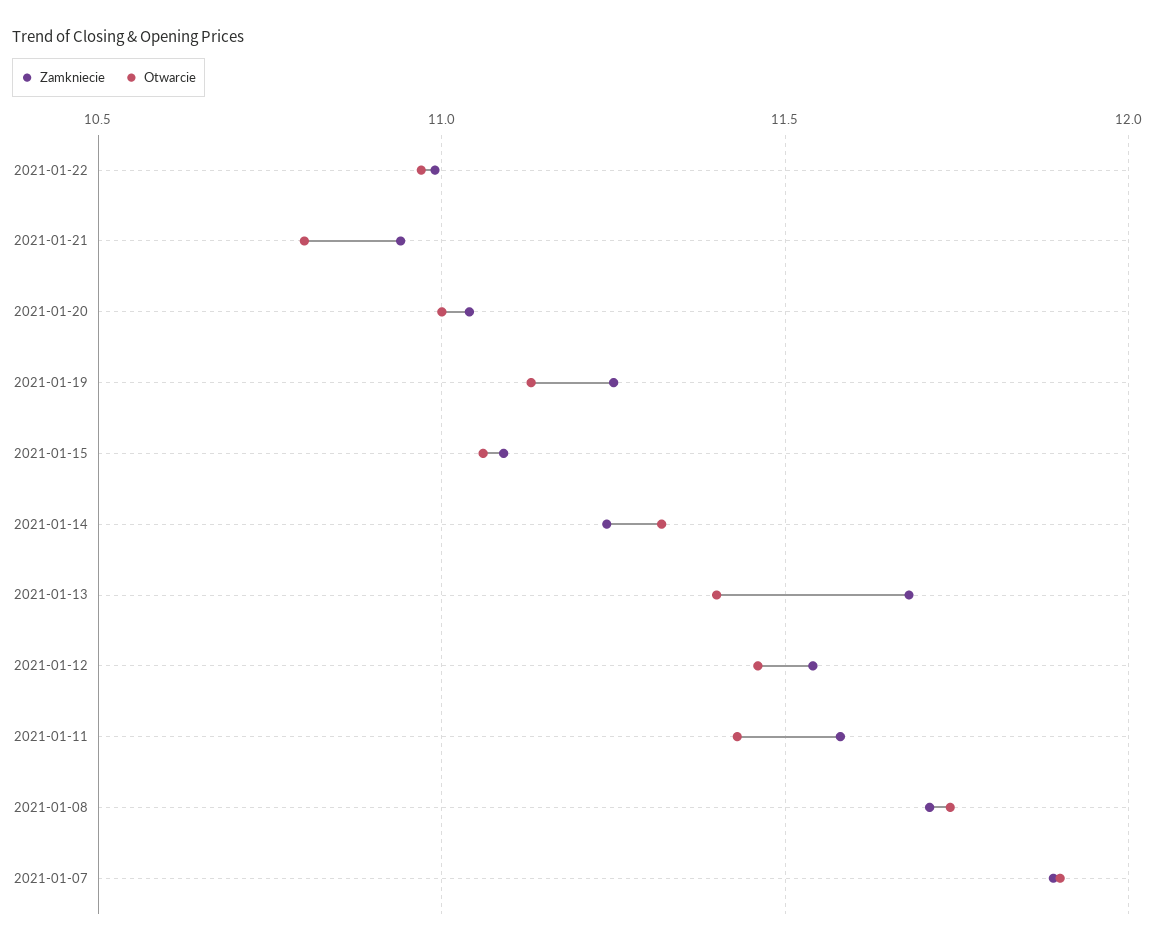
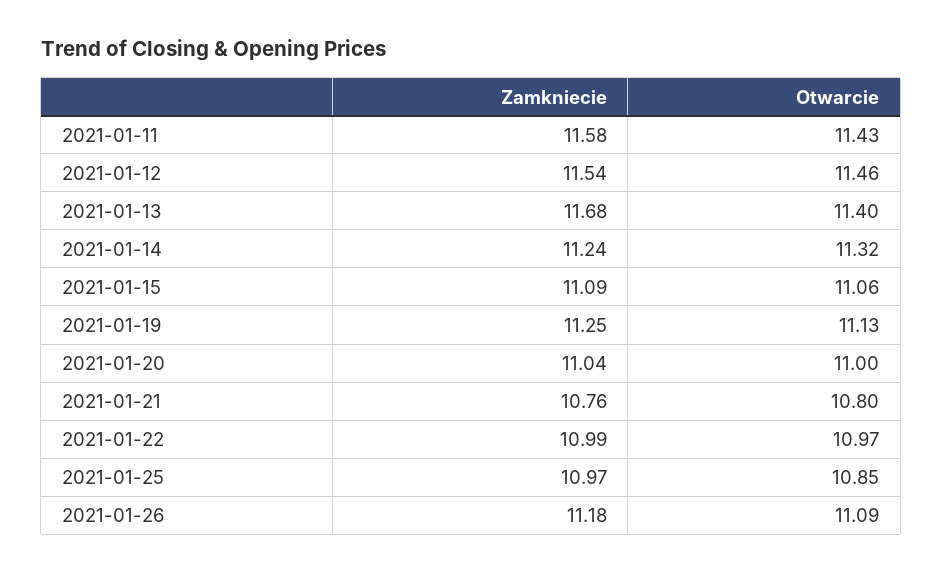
Zamkniecie, 2021-01-21: 10.95 -> 10.76
Zamkniecie, 2021-01-08: 11.7 -> none
Otwarcie, 2021-01-08: 11.75 -> none
Zamkniecie, 2021-01-07: 11.9 -> none
Otwarcie, 2021-01-07: 11.9 -> none
Zamkniecie, 2021-01-25: none -> 10.97
Otwarcie, 2021-01-25: none -> 10.85
Zamkniecie, 2021-01-26: none -> 11.18
Otwarcie, 2021-01-26: none -> 11.09

